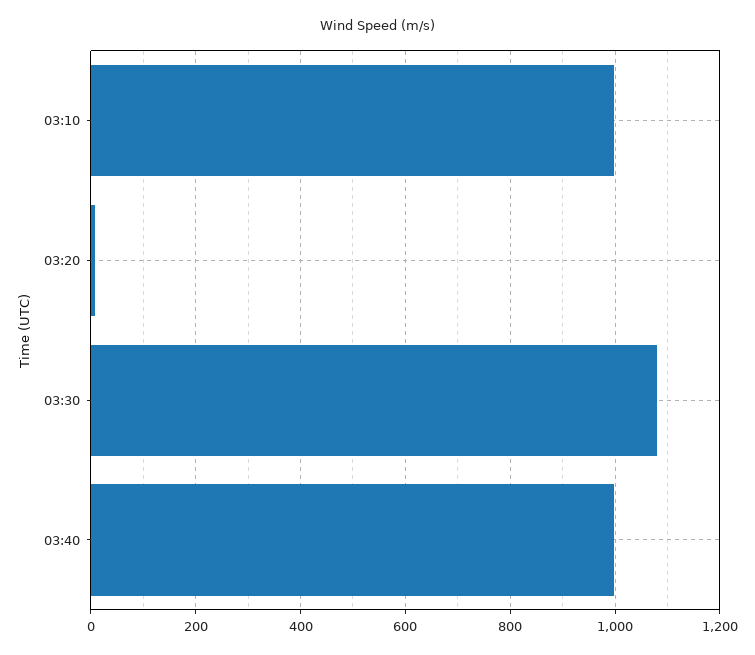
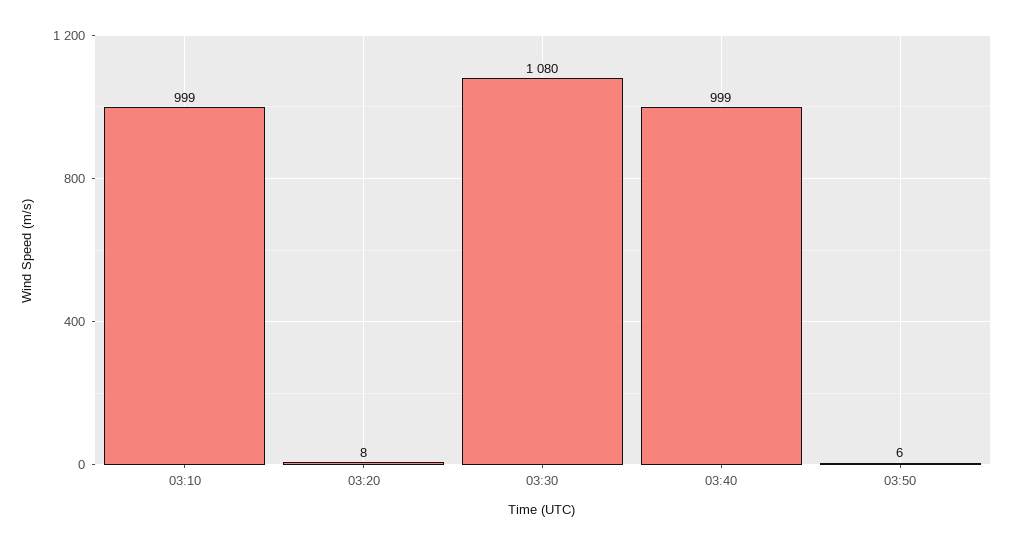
03:50: none -> 6

